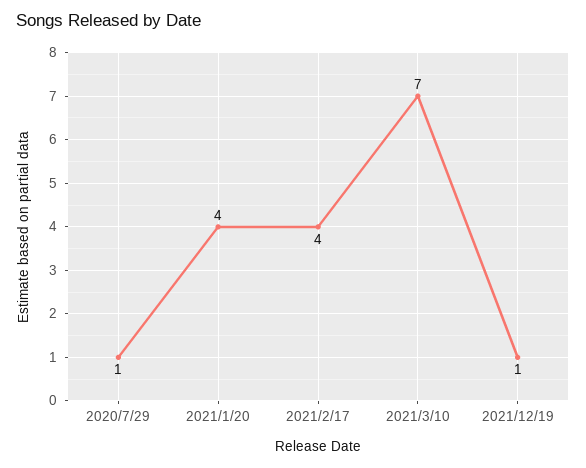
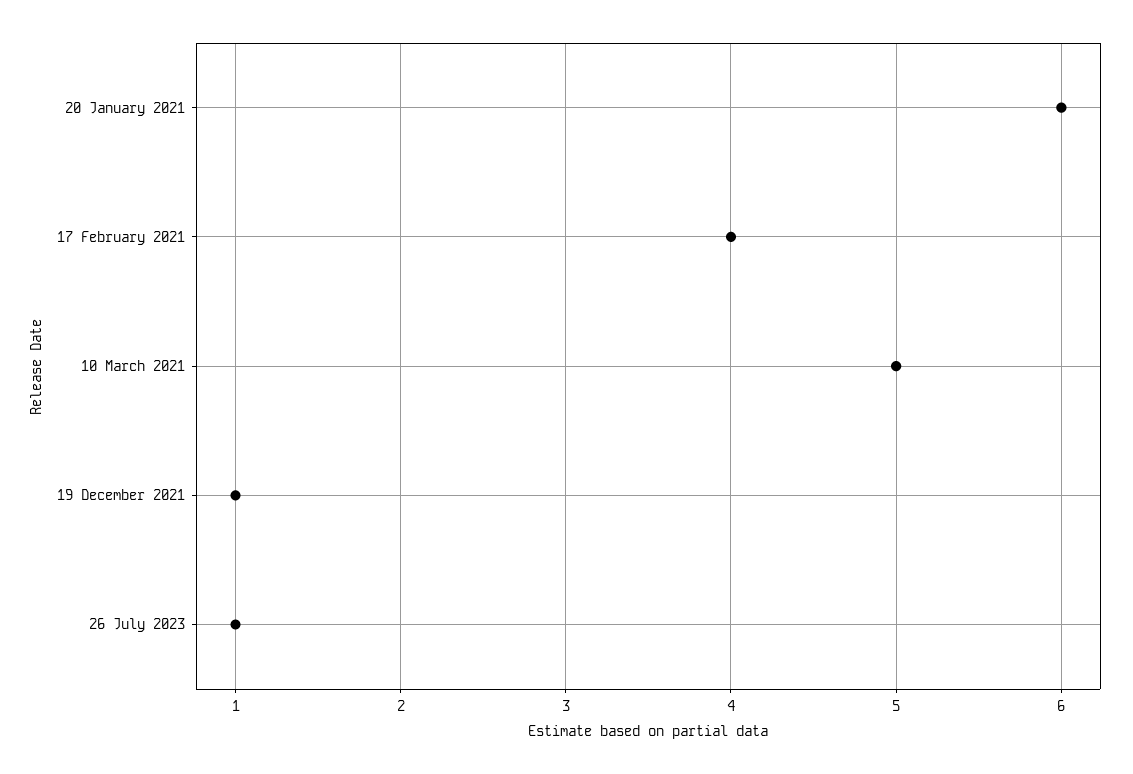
2020/7/29: 1 -> none
2021/1/20: 4 -> 6
2021/3/10: 7 -> 5
26 July 2023: none -> 1

